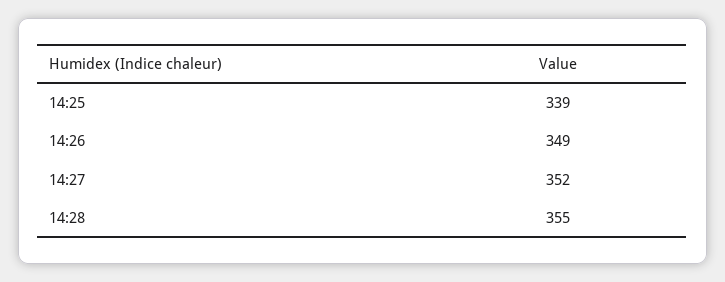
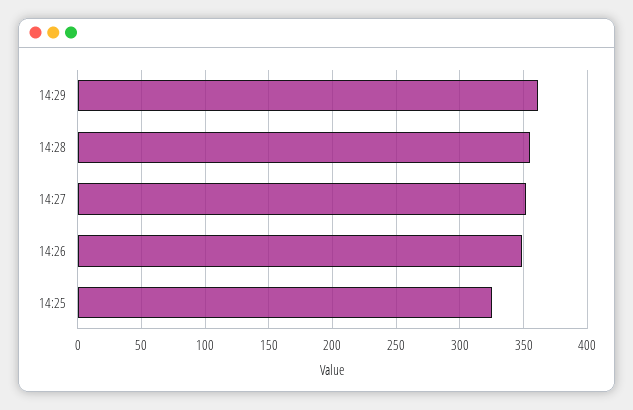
14:25: 339 -> 325
14:29: none -> 360

